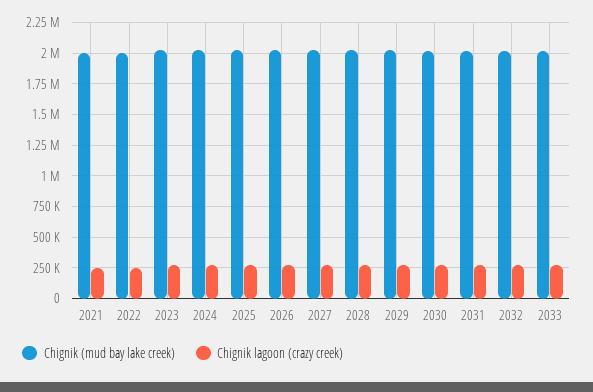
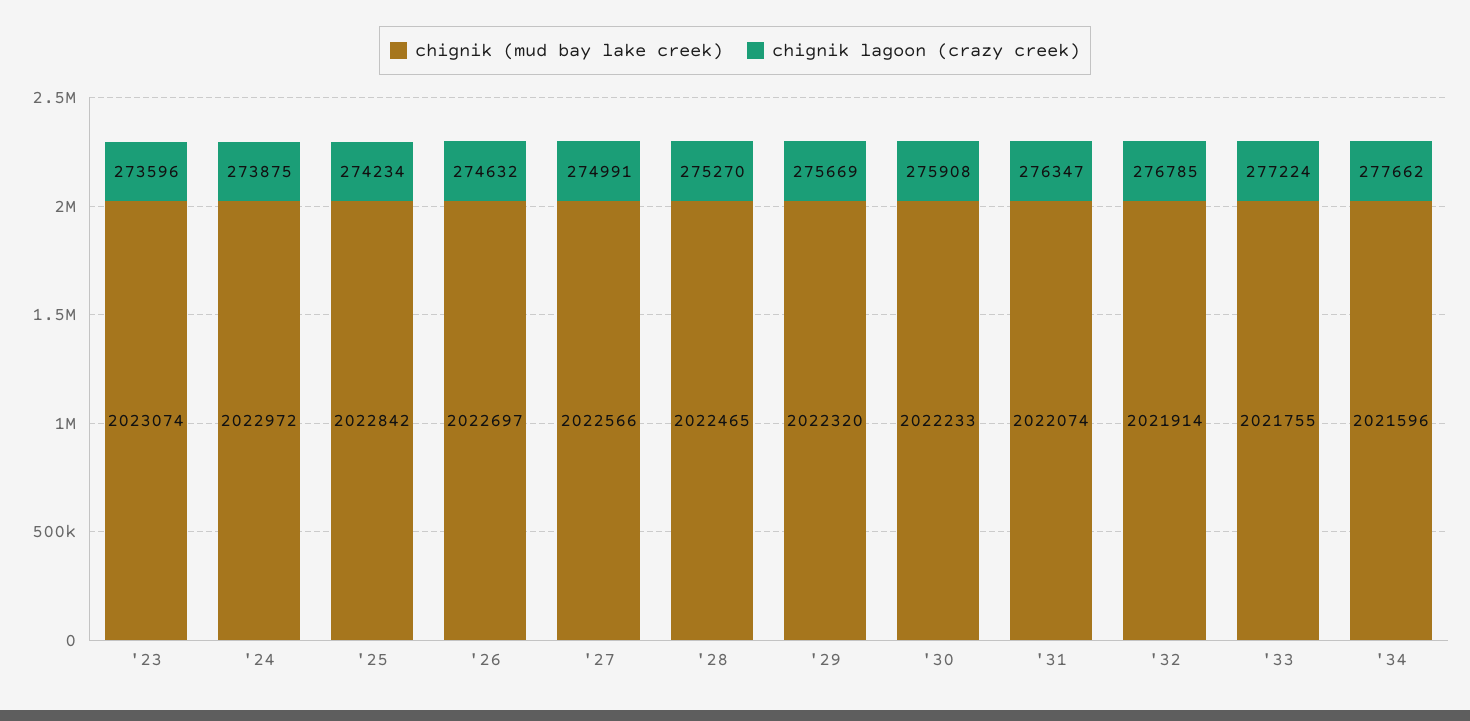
Chignik (mud bay lake creek), 2021: 2000000 -> none
Chignik lagoon (crazy creek), 2021: 250000 -> none
Chignik (mud bay lake creek), 2022: 2000000 -> none
Chignik lagoon (crazy creek), 2022: 250000 -> none
Chignik (mud bay lake creek), '34: none -> 2021596
Chignik lagoon (crazy creek), '34: none -> 277662

